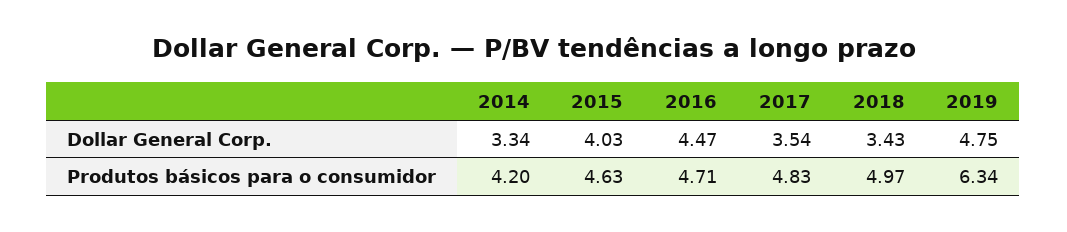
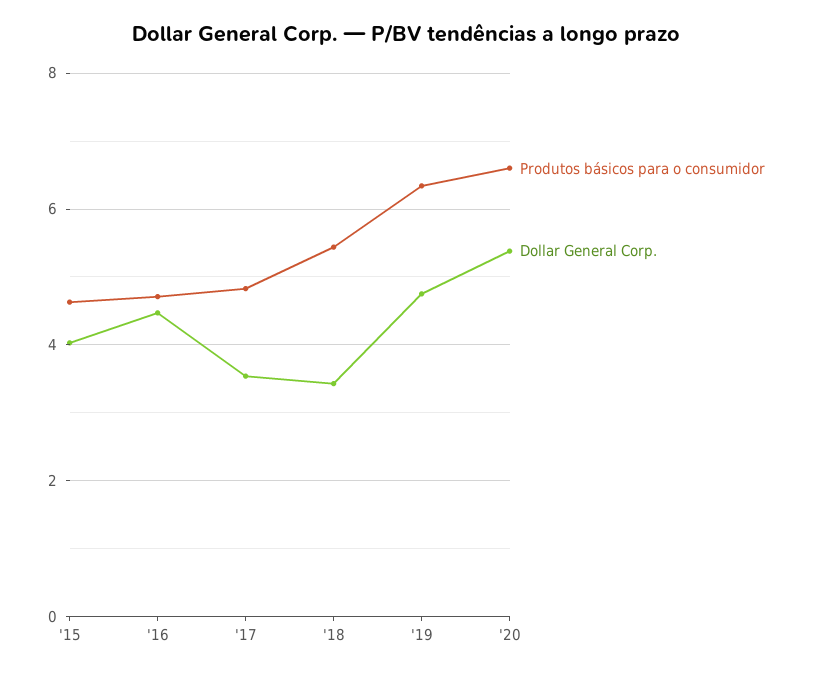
Dollar General Corp., 2014: 3.34 -> none
Produtos básicos para o consumidor, 2014: 4.2 -> none
Produtos básicos para o consumidor, 2018: 4.97 -> 5.4
Produtos básicos para o consumidor, '20: none -> 6.6
Dollar General Corp., '20: none -> 5.4

